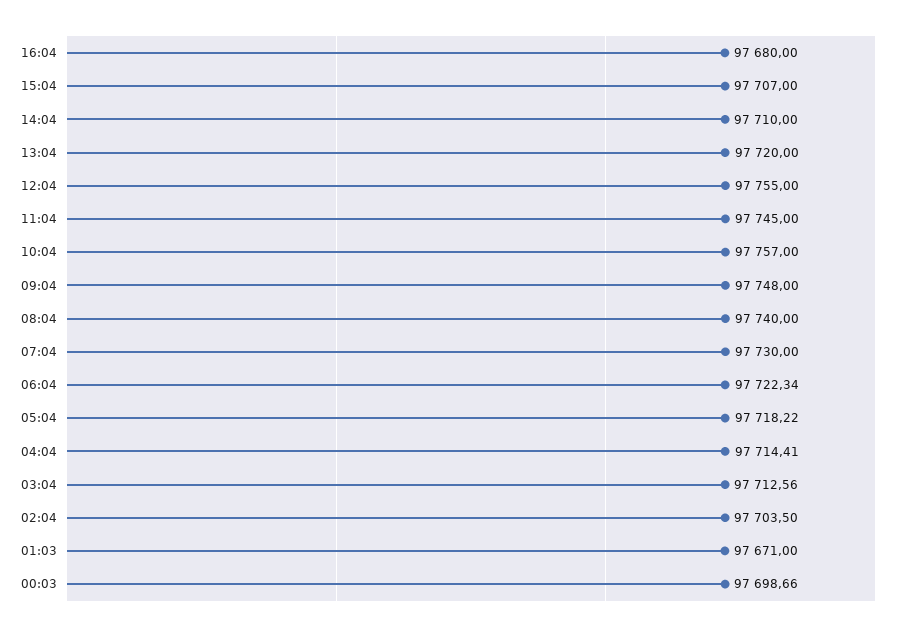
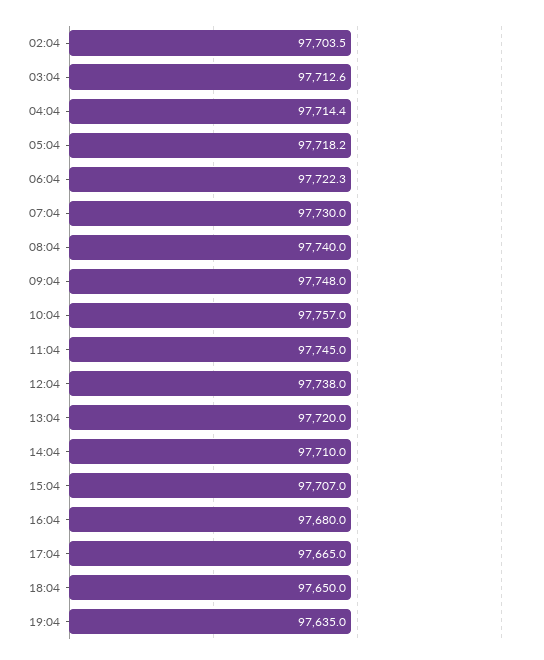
12:04: 97755 -> 97738
01:03: 97671 -> none
00:03: 97698.66 -> none
17:04: none -> 97665
18:04: none -> 97650
19:04: none -> 97635

